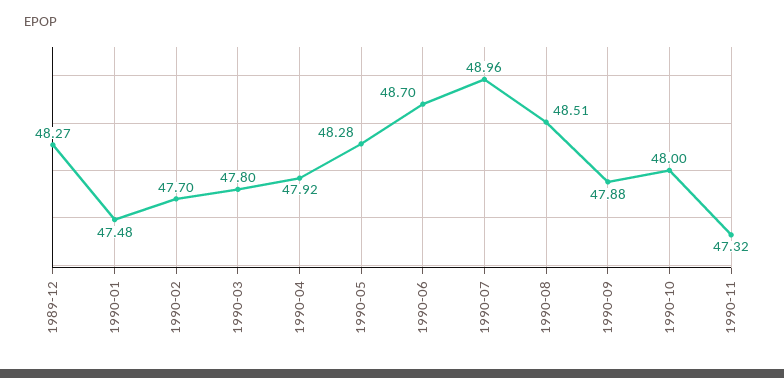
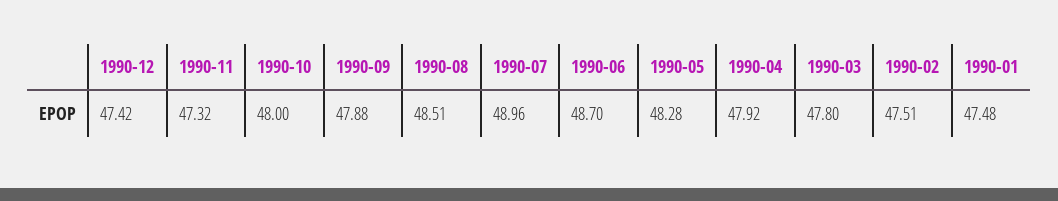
1989-12: 48.27 -> none
1990-02: 47.7 -> 47.51
1990-12: none -> 47.42

